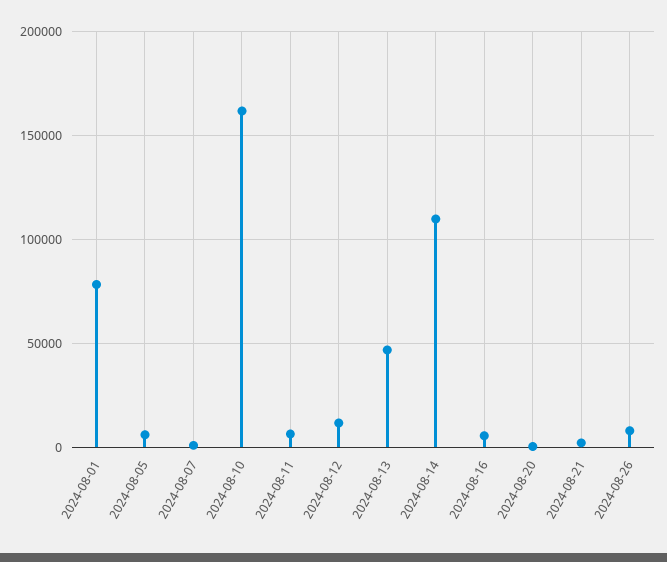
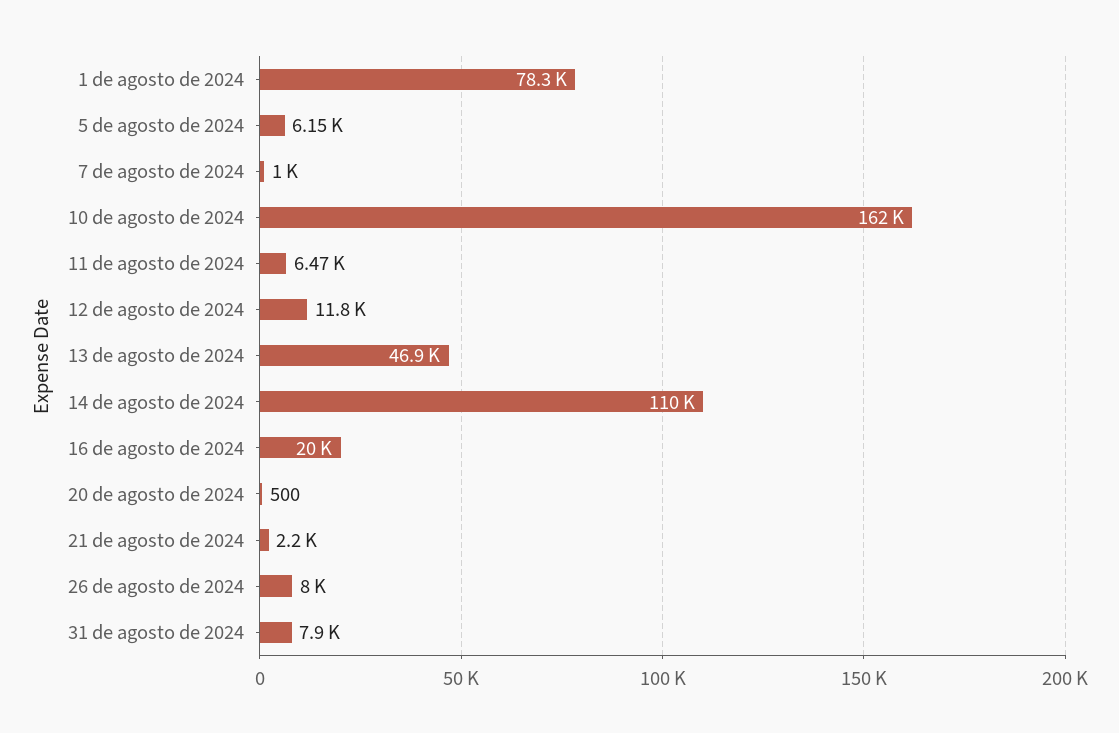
2024-08-16: 5000 -> 20000
31 de agosto de 2024: none -> 7900

